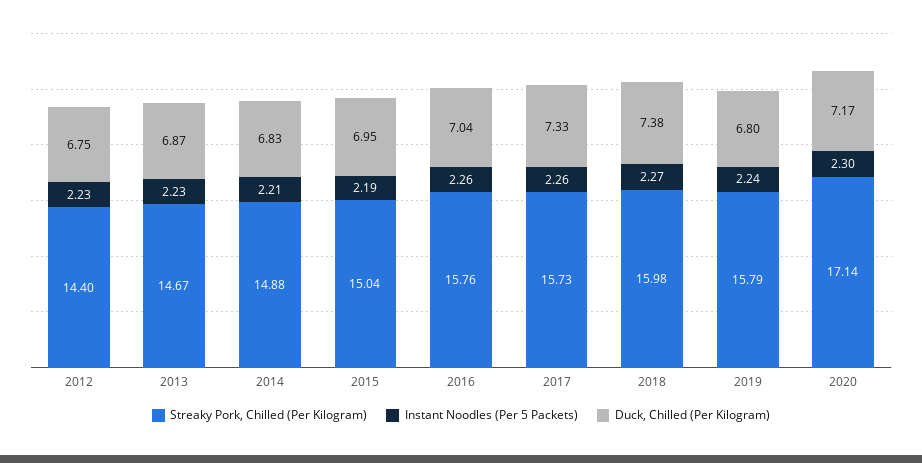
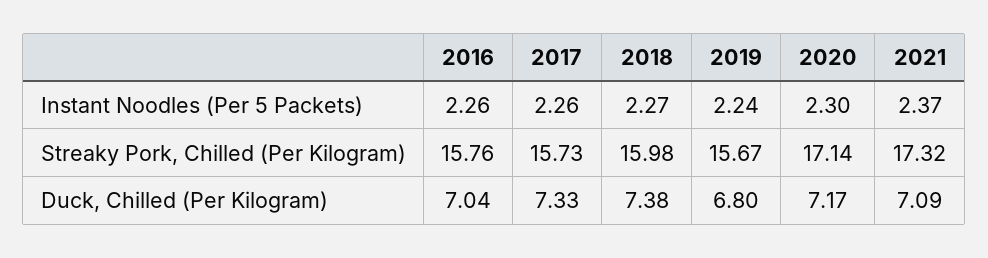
Streaky Pork, Chilled (Per Kilogram), 2012: 14.4 -> none
Instant Noodles (Per 5 Packets), 2012: 2.23 -> none
Duck, Chilled (Per Kilogram), 2012: 6.75 -> none
Streaky Pork, Chilled (Per Kilogram), 2013: 14.67 -> none
Instant Noodles (Per 5 Packets), 2013: 2.23 -> none
Duck, Chilled (Per Kilogram), 2013: 6.87 -> none
Streaky Pork, Chilled (Per Kilogram), 2014: 14.88 -> none
Instant Noodles (Per 5 Packets), 2014: 2.21 -> none
Duck, Chilled (Per Kilogram), 2014: 6.83 -> none
Streaky Pork, Chilled (Per Kilogram), 2015: 15.04 -> none
Instant Noodles (Per 5 Packets), 2015: 2.19 -> none
Duck, Chilled (Per Kilogram), 2015: 6.95 -> none
Streaky Pork, Chilled (Per Kilogram), 2019: 15.79 -> 15.67
Instant Noodles (Per 5 Packets), 2021: none -> 2.37
Streaky Pork, Chilled (Per Kilogram), 2021: none -> 17.32
Duck, Chilled (Per Kilogram), 2021: none -> 7.09

